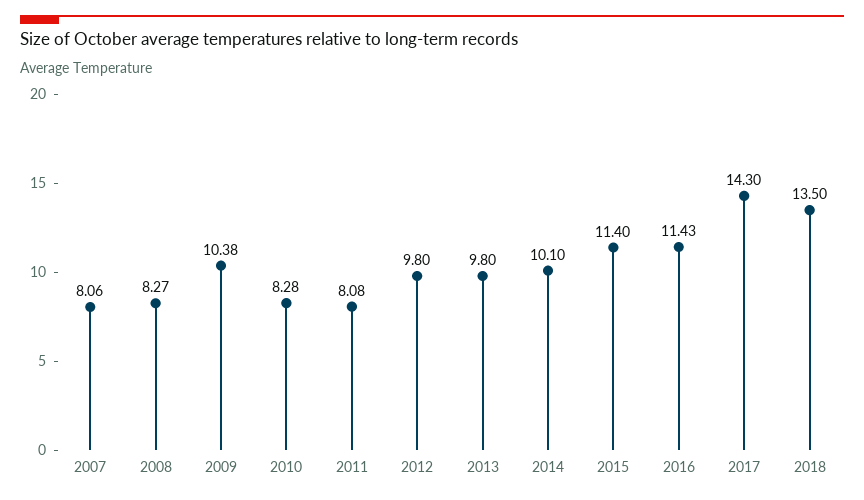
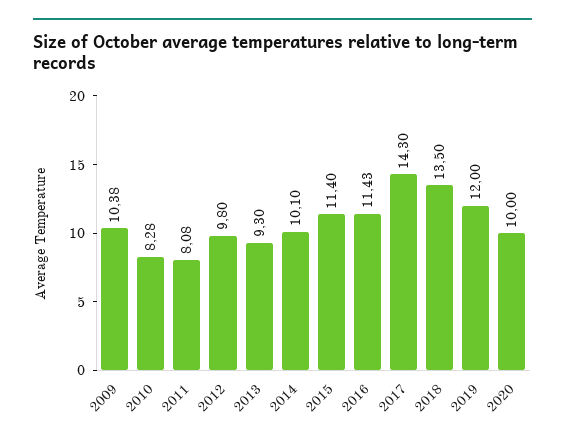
2007: 8.06 -> none
2008: 8.27 -> none
2013: 9.8 -> 9.3
2019: none -> 12
2020: none -> 10

